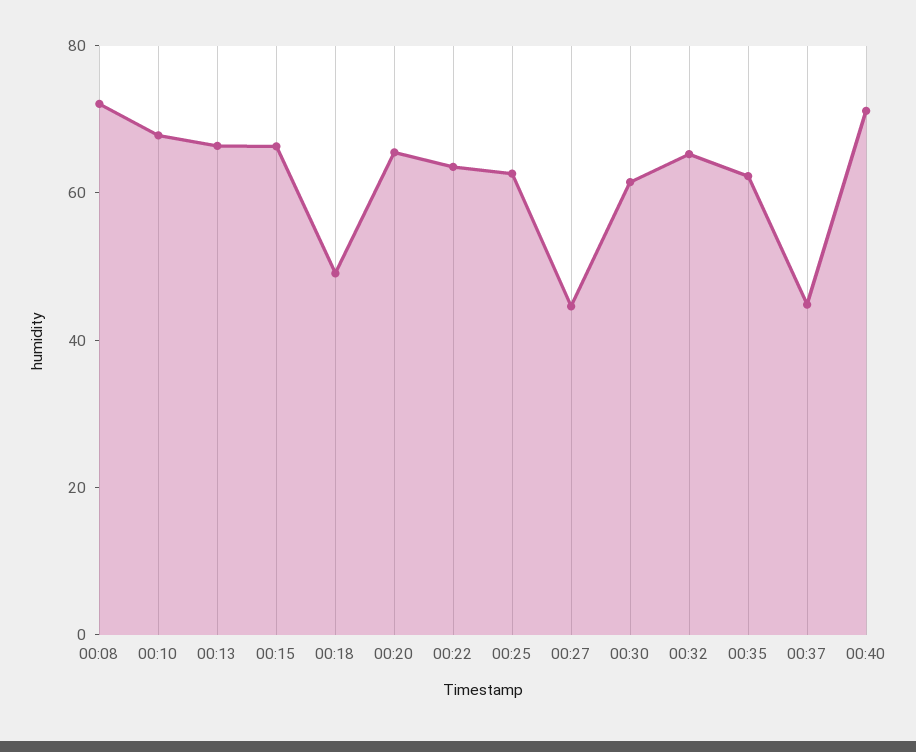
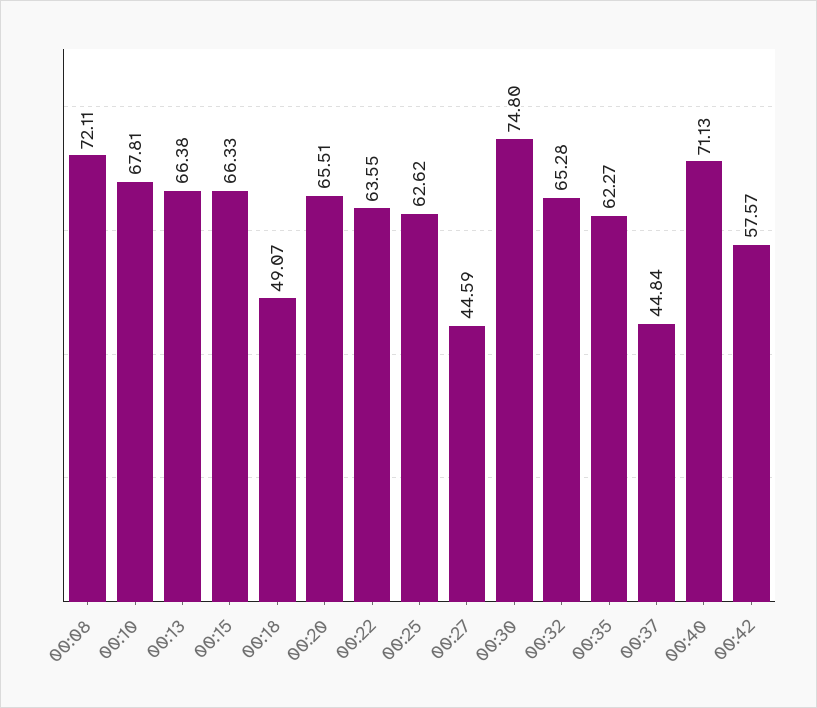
00:30: 60 -> 74.8
00:42: none -> 57.57

